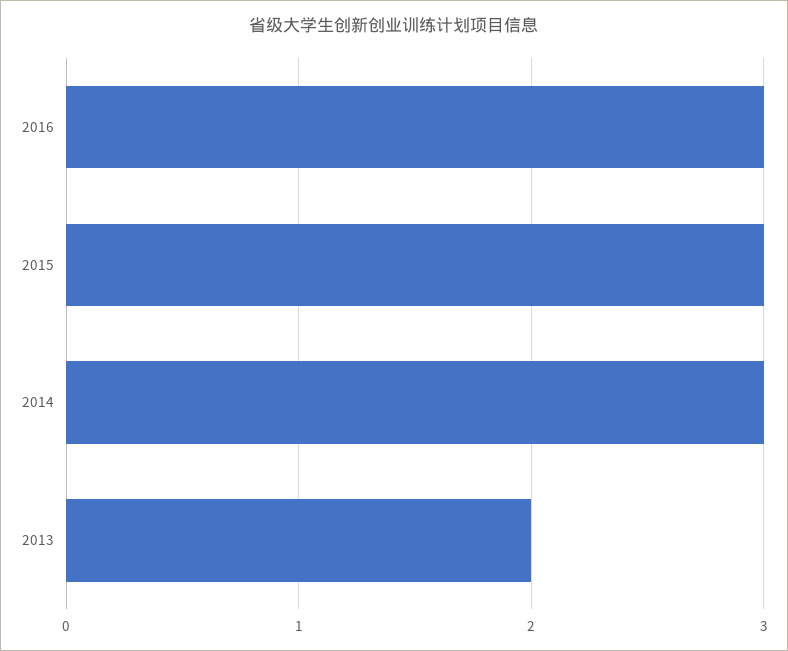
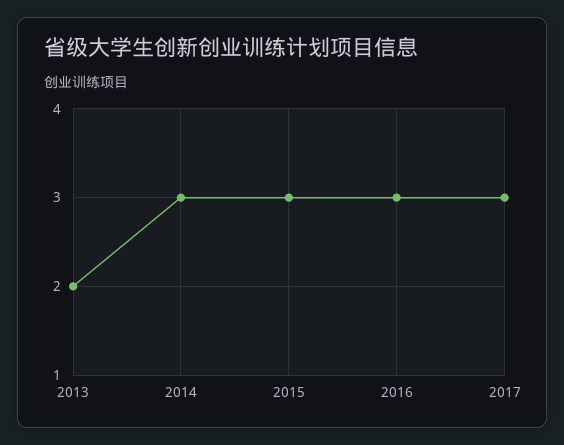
2017: none -> 3

